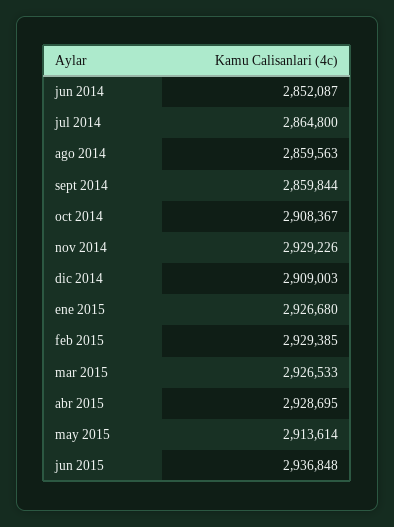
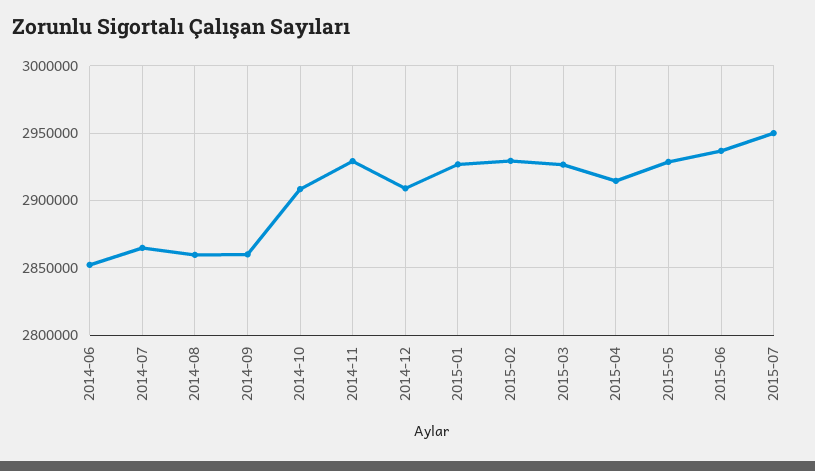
abr 2015: 2928695 -> 2915000
may 2015: 2913614 -> 2930000
2015-07: none -> 2950000

